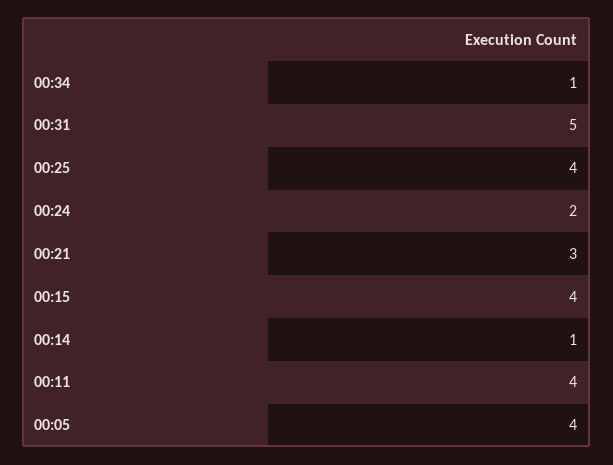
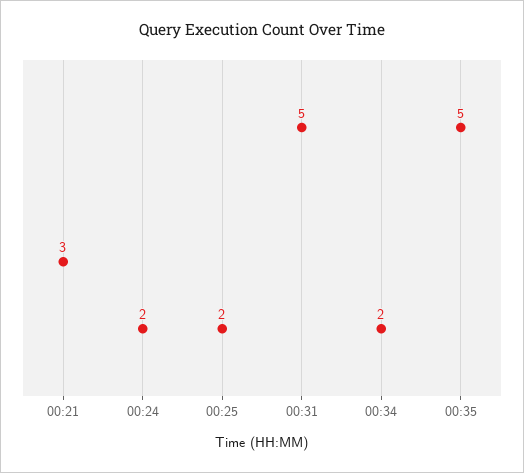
00:34: 1 -> 2
00:25: 4 -> 2
00:15: 4 -> none
00:14: 1 -> none
00:11: 4 -> none
00:05: 4 -> none
00:35: none -> 5

